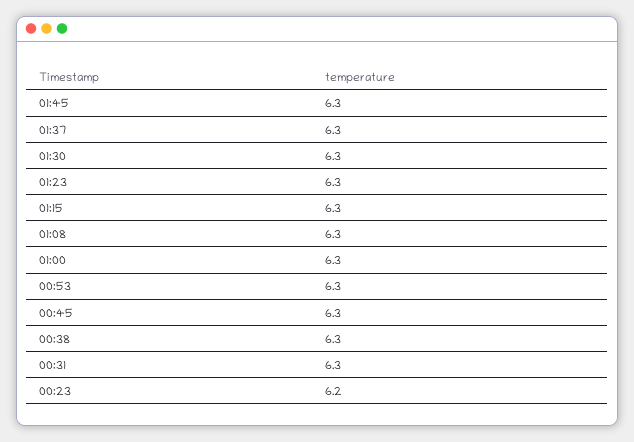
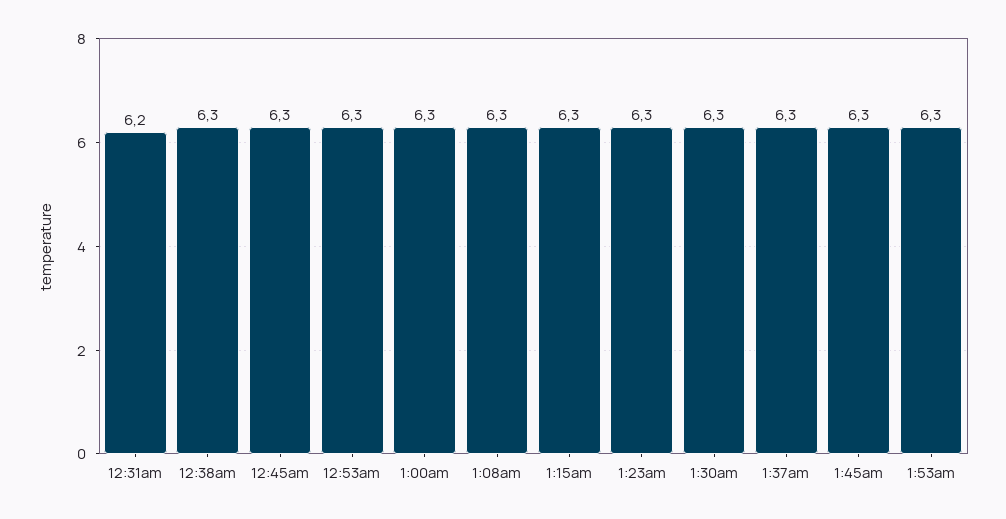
00:31: 6.3 -> 6.2
00:23: 6.2 -> none
1:53am: none -> 6.3

